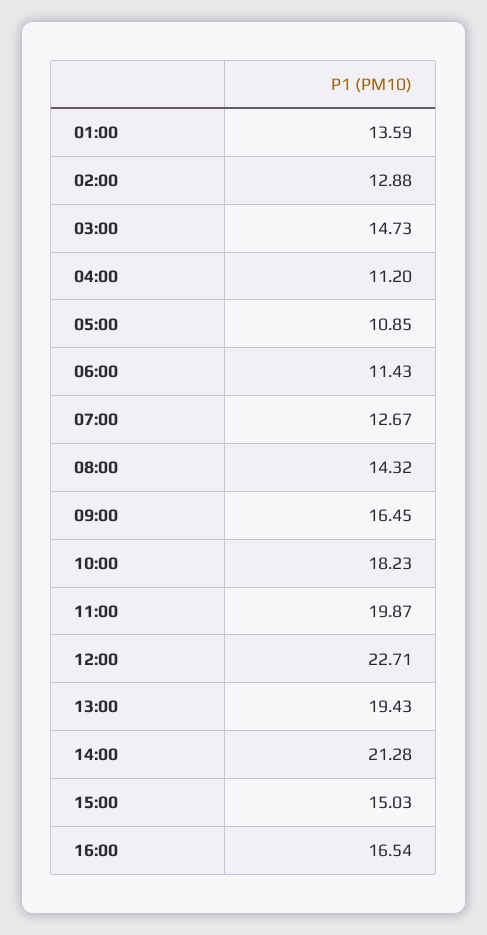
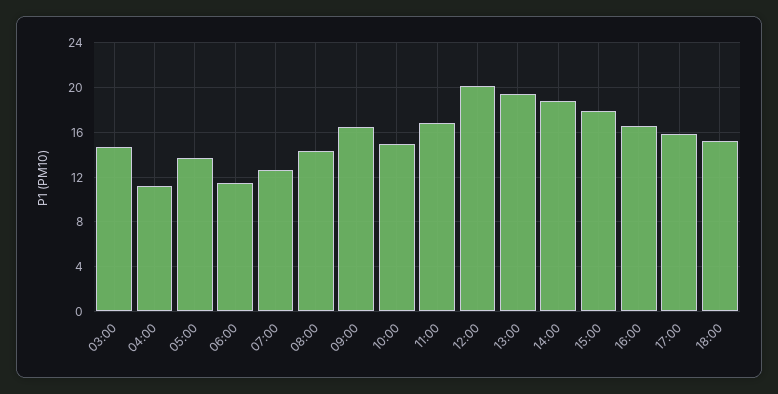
01:00: 13.59 -> none
02:00: 12.88 -> none
05:00: 10.85 -> 14
10:00: 18.23 -> 15
11:00: 19.87 -> 17
12:00: 22.71 -> 20
14:00: 21.28 -> 19
15:00: 15.03 -> 18
17:00: none -> 16
18:00: none -> 15

